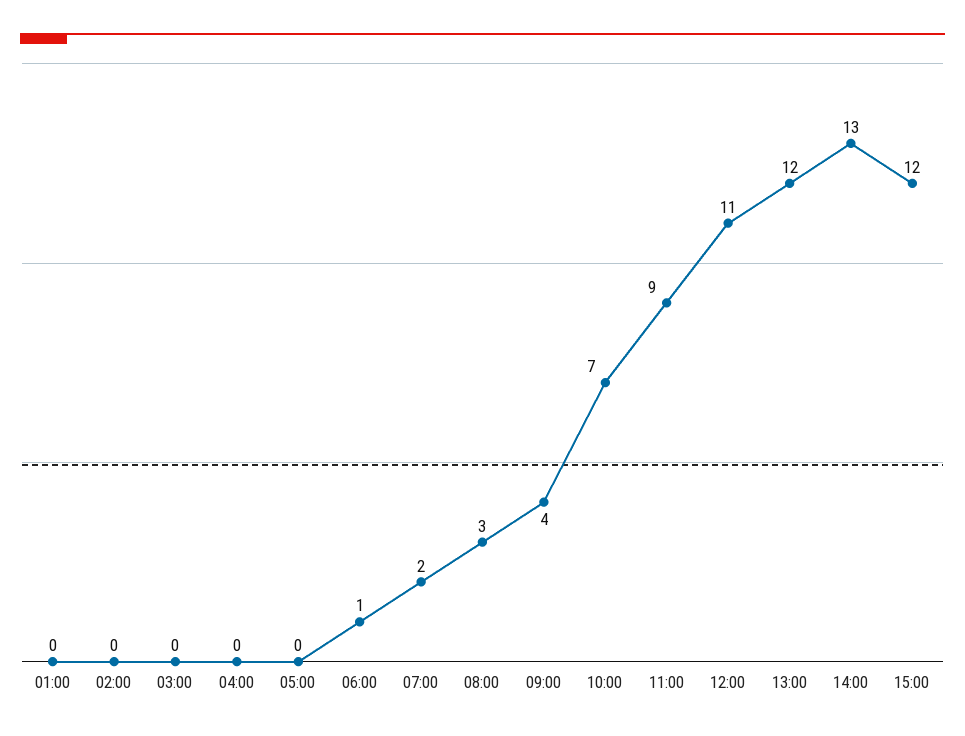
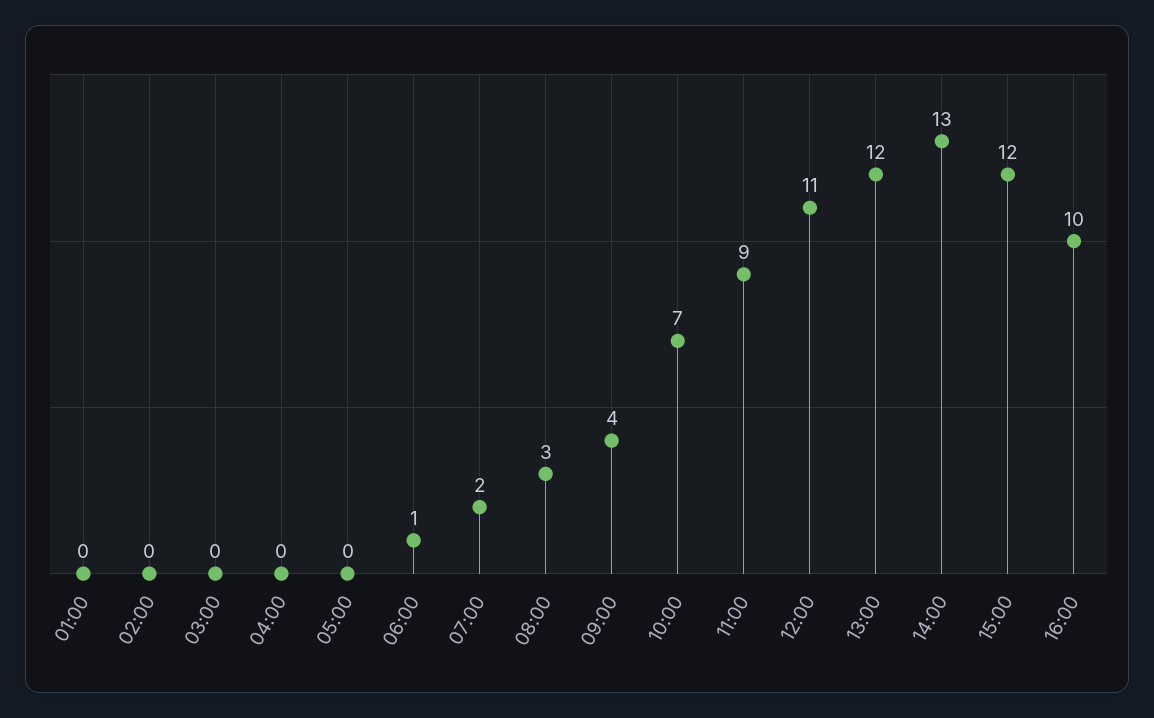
16:00: none -> 10

